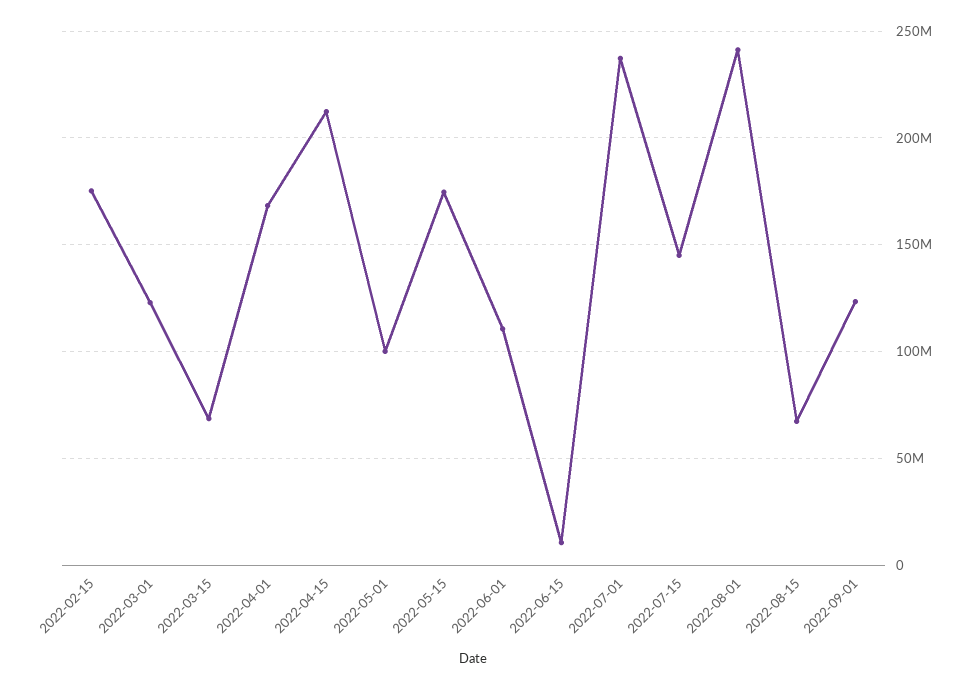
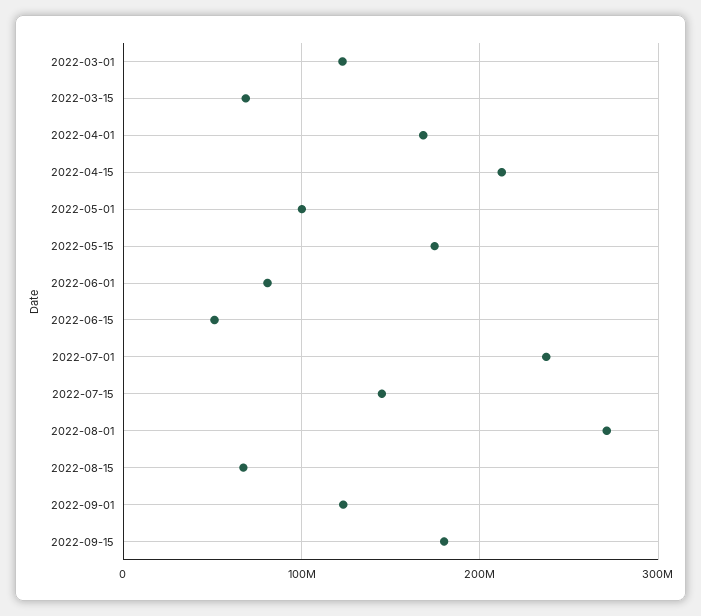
2022-02-15: 175000000 -> none
2022-06-01: 110000000 -> 80000000
2022-06-15: 10000000 -> 50000000
2022-08-01: 240000000 -> 270000000
2022-09-15: none -> 180000000

